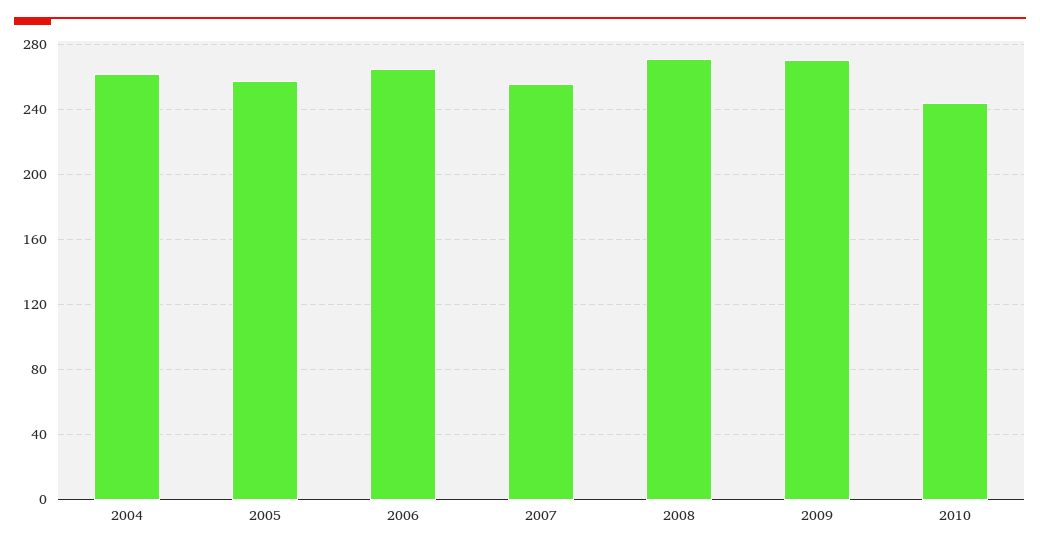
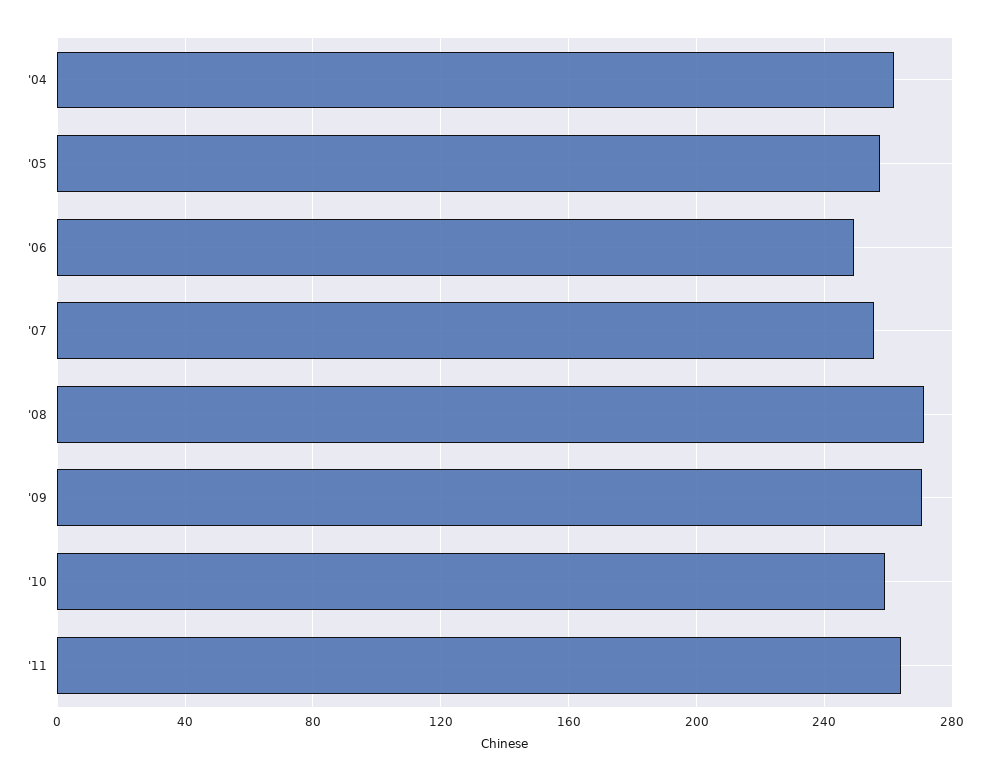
2006: 265 -> 250
2010: 245 -> 260
'11: none -> 265

